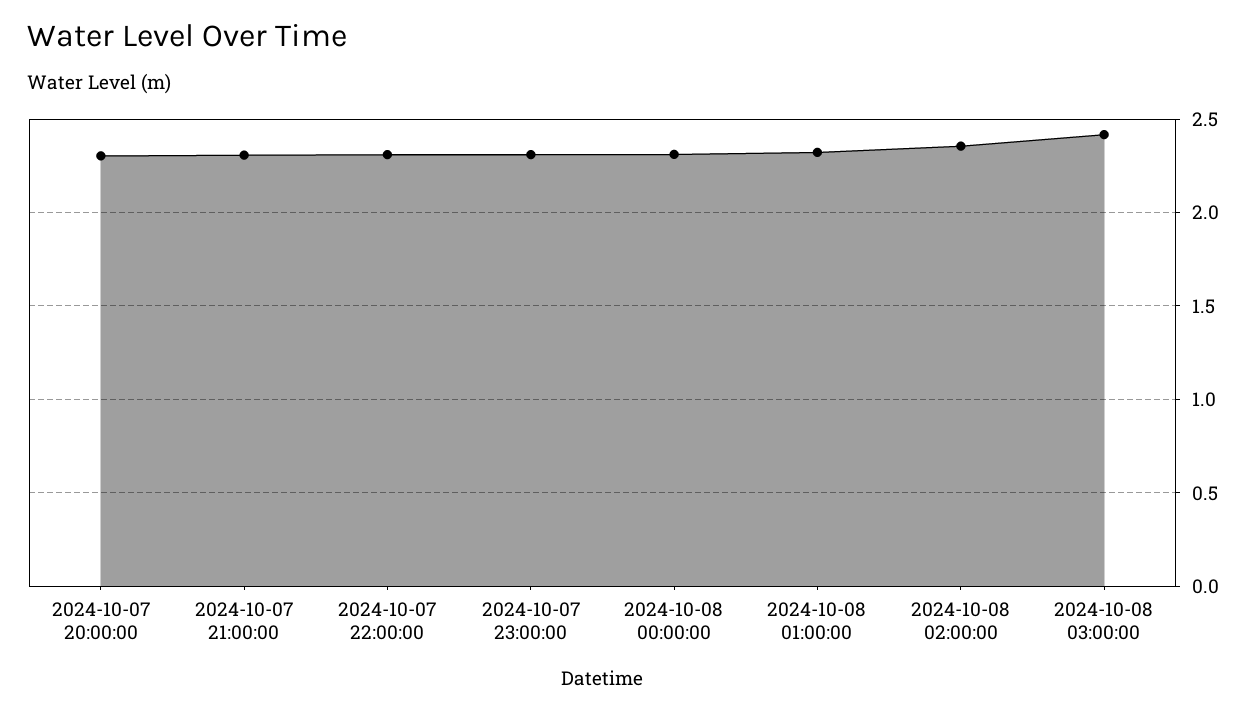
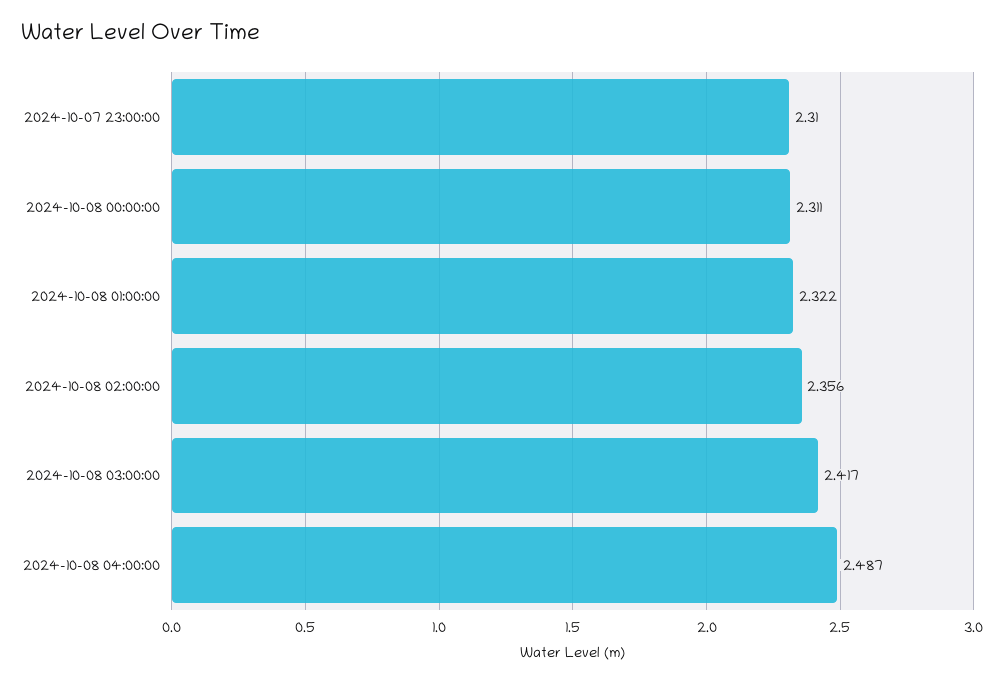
2024-10-07 20:00:00: 2.3 -> none
2024-10-07 21:00:00: 2.3 -> none
2024-10-07 22:00:00: 2.3 -> none
2024-10-08 04:00:00: none -> 2.487

